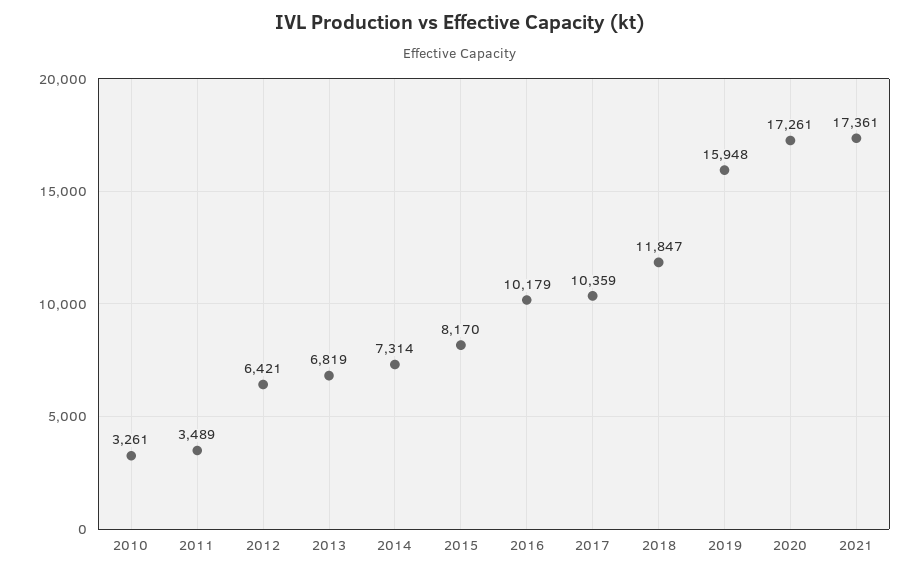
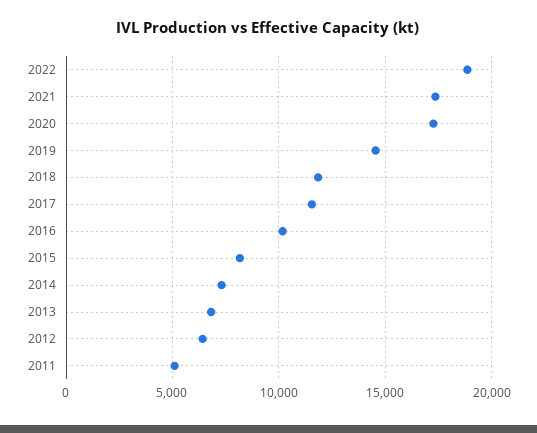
2010: 3261 -> none
2011: 3489 -> 5000
2017: 10359 -> 11500
2019: 15948 -> 14500
2022: none -> 19000

